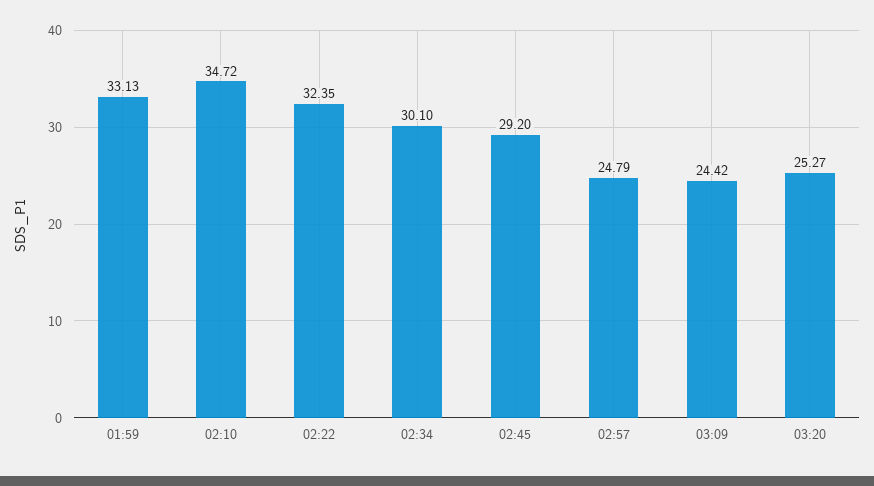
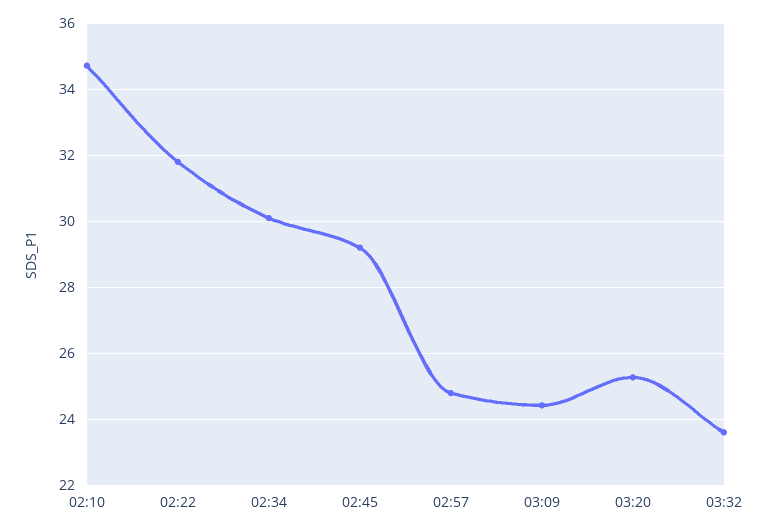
01:59: 33.13 -> none
02:22: 32.35 -> 31.8
03:32: none -> 23.6

